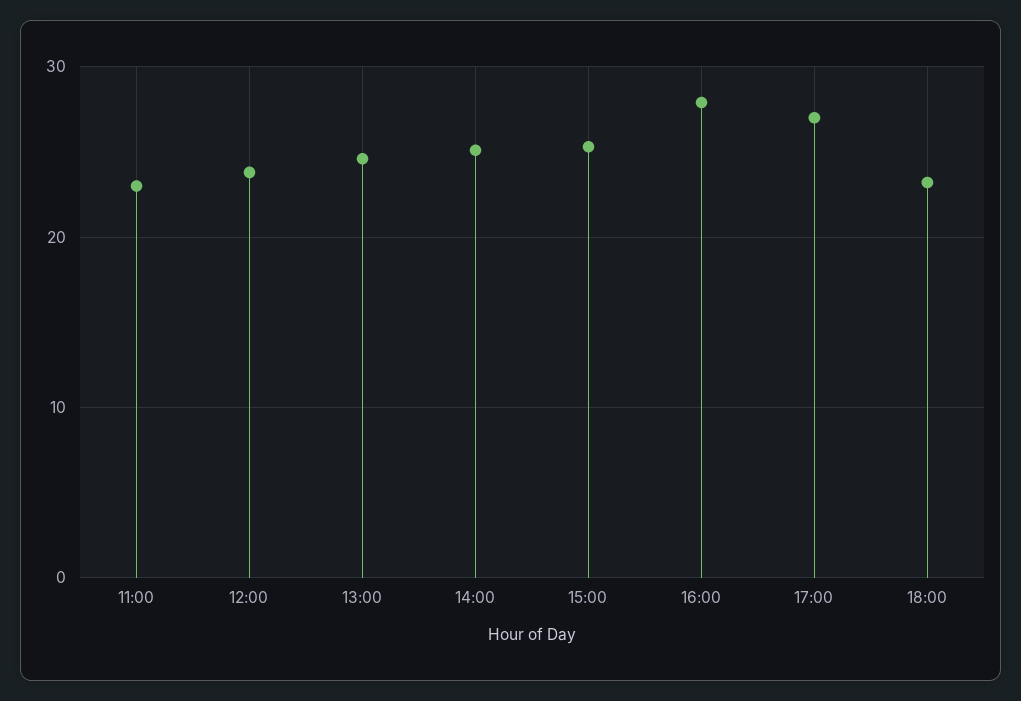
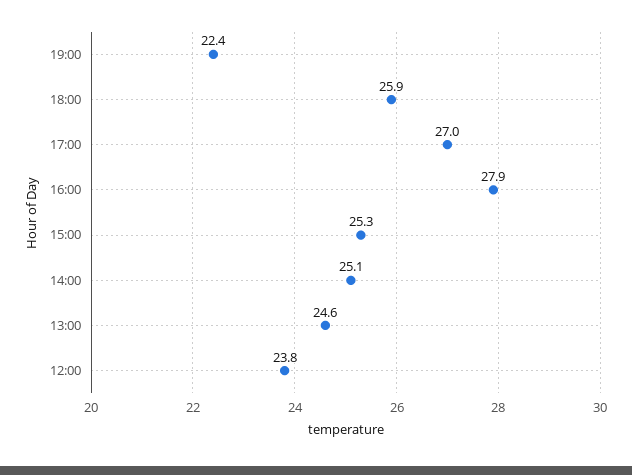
11:00: 23 -> none
18:00: 23 -> 25.9
19:00: none -> 22.4

